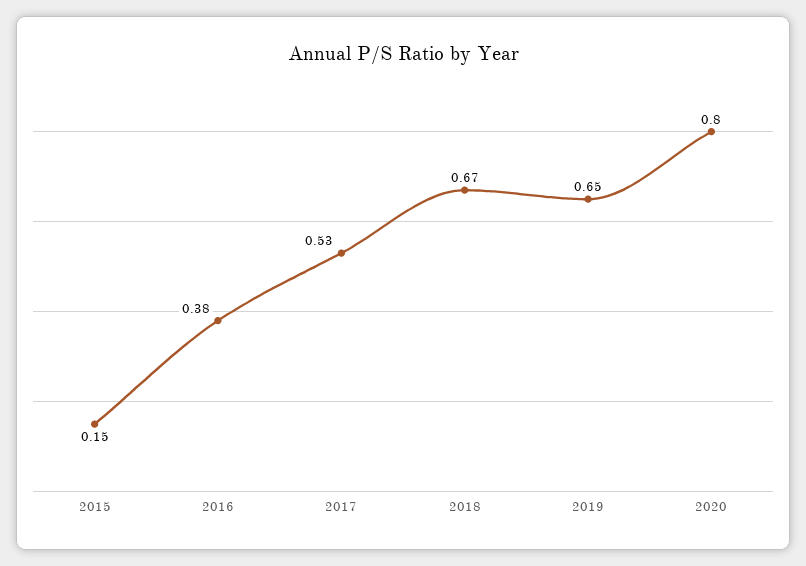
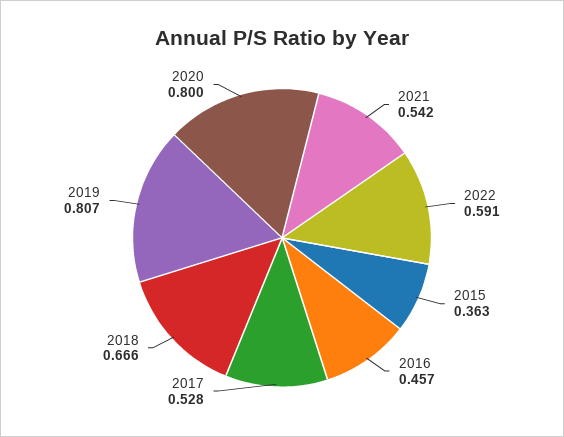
2015: 0.15 -> 0.363
2016: 0.38 -> 0.457
2019: 0.65 -> 0.807
2021: none -> 0.542
2022: none -> 0.591

